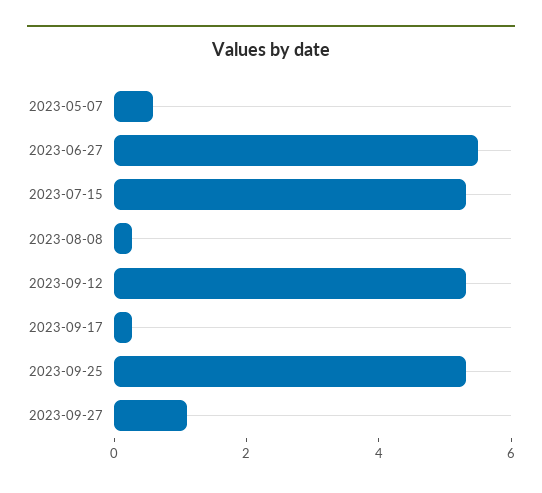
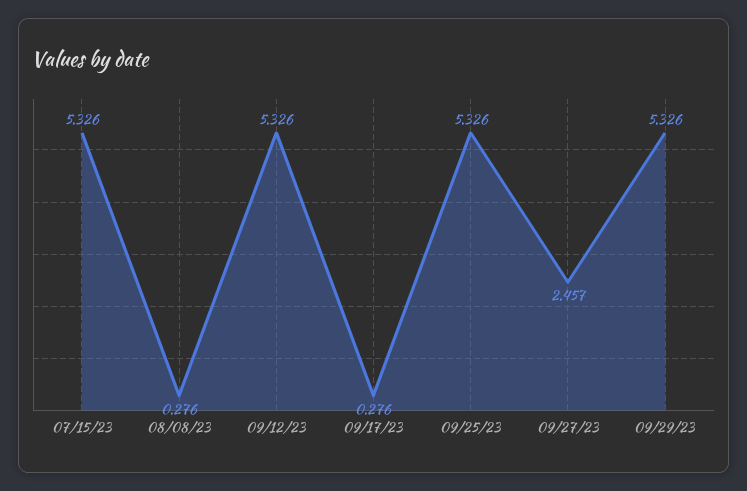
2023-05-07: 0.5 -> none
2023-06-27: 5.5 -> none
2023-09-27: 1 -> 2.457
09/29/23: none -> 5.326

